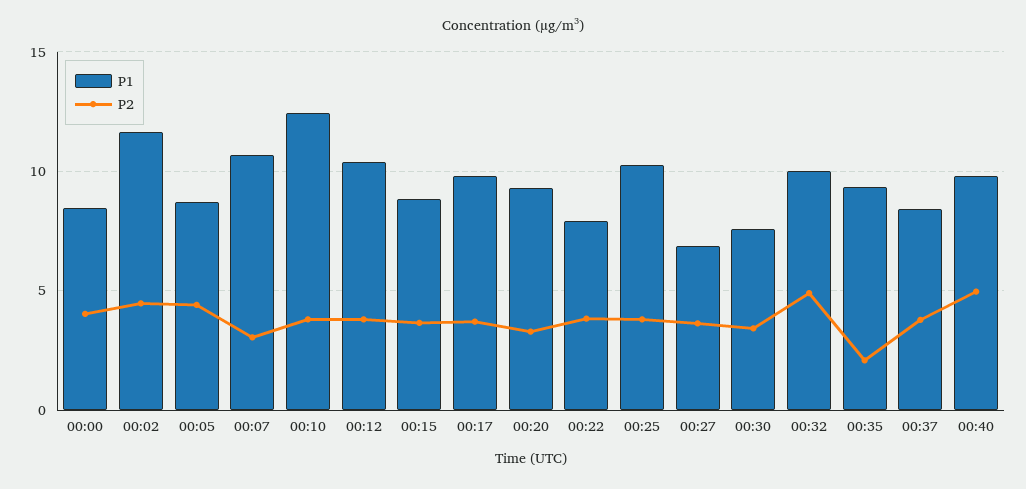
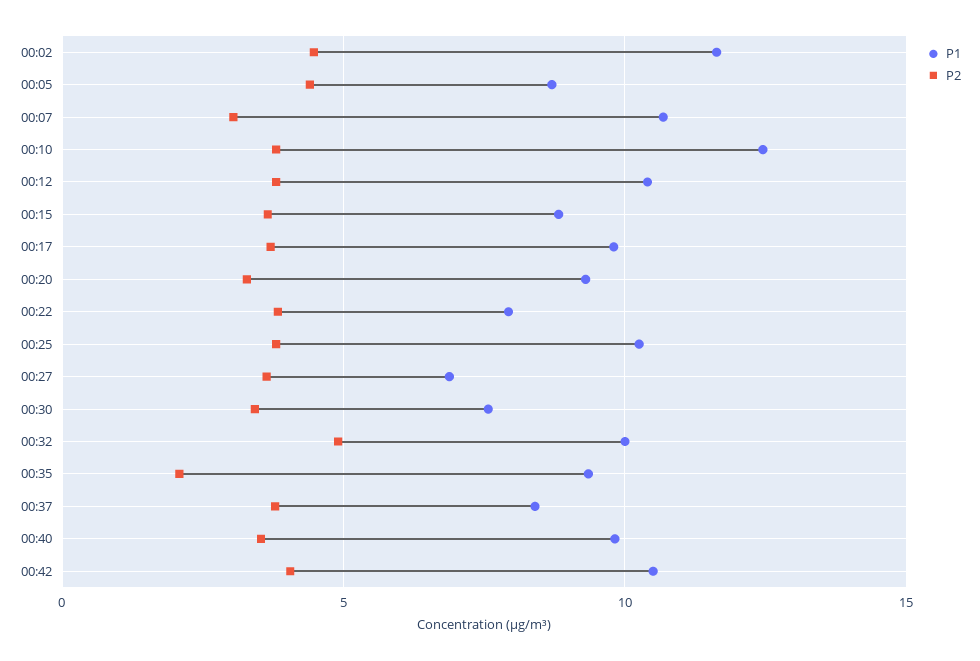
P1, 00:00: 8.5 -> none
P2, 00:00: 4 -> none
P2, 00:40: 5 -> 3.5
P1, 00:42: none -> 10.5
P2, 00:42: none -> 4

